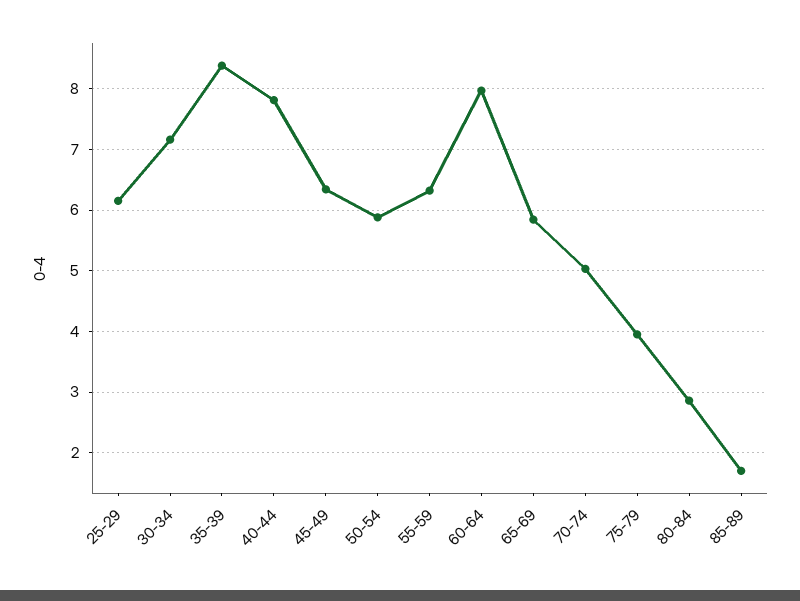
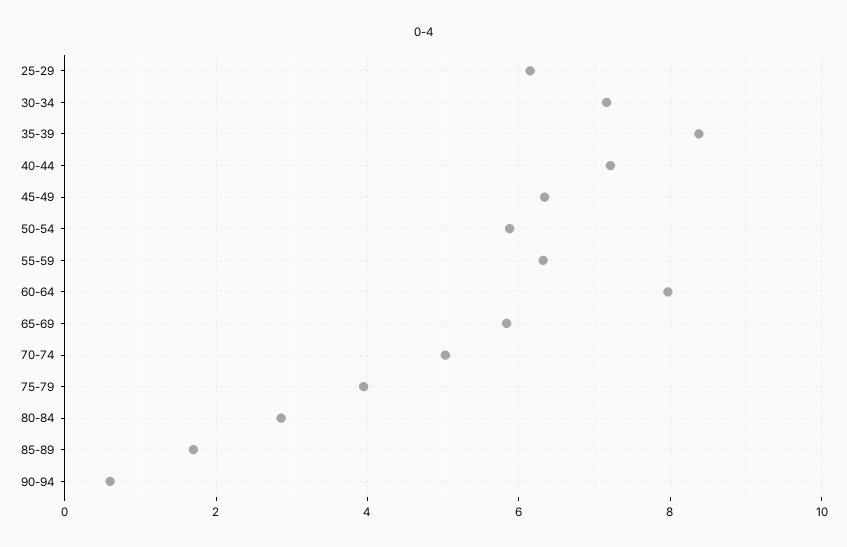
40-44: 7.8 -> 7.2
90-94: none -> 0.6

